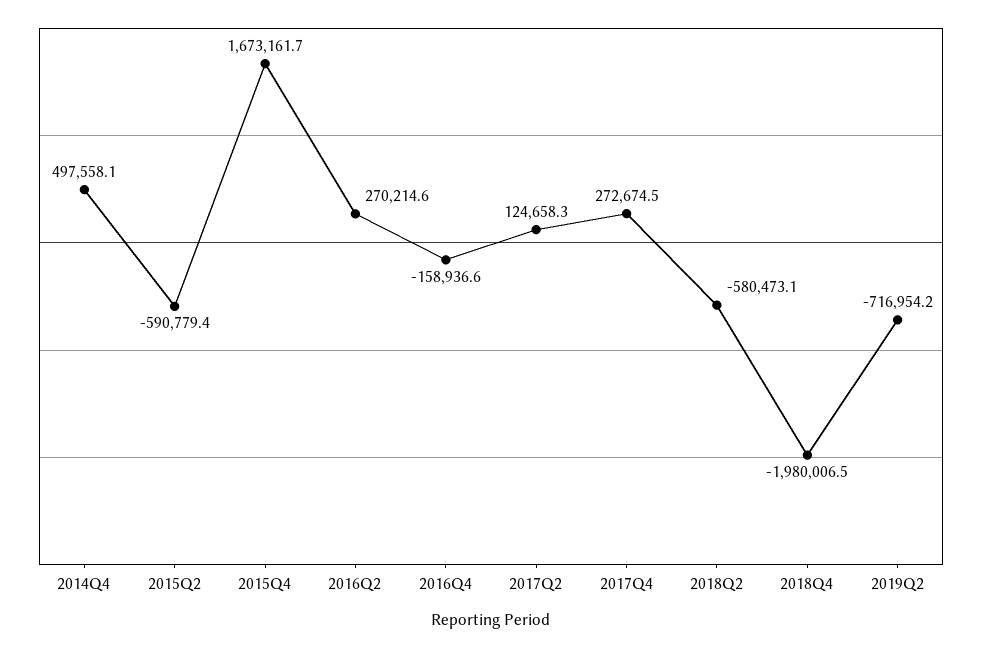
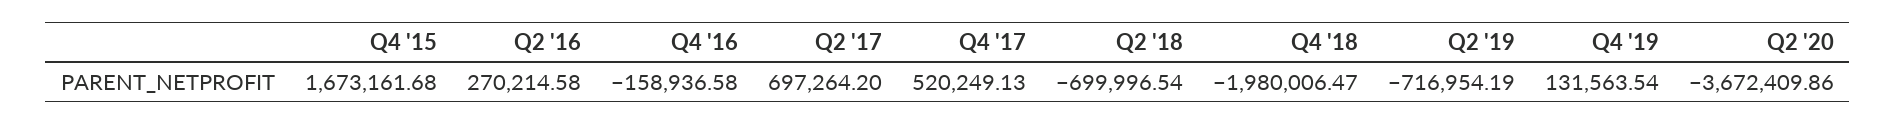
2014Q4: 497558.1 -> none
2015Q2: -590779.4 -> none
2017Q2: 124658.3 -> 697264.2
2017Q4: 272674.5 -> 520249.13
2018Q2: -580473.1 -> -699996.54
Q4 '19: none -> 131563.54
Q2 '20: none -> -3672409.86

